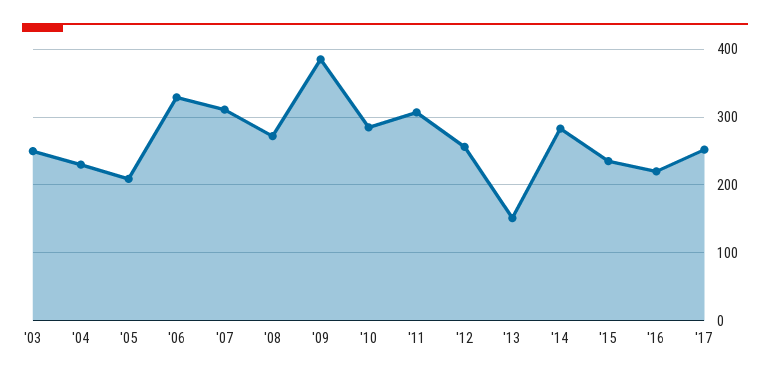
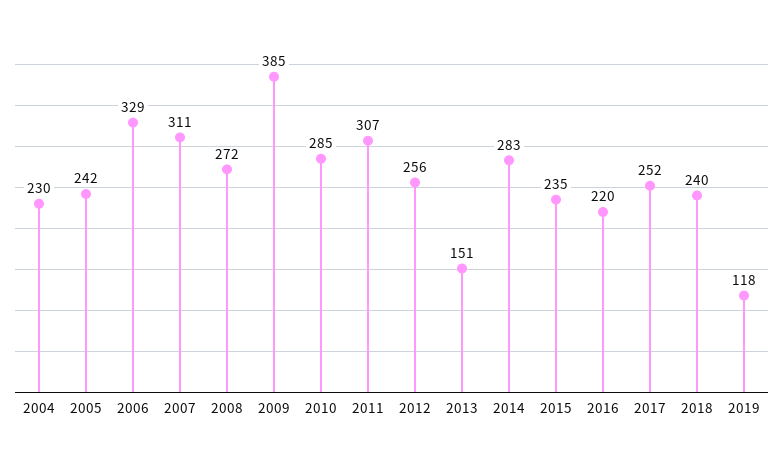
'03: 250 -> none
'05: 210 -> 242
2018: none -> 240
2019: none -> 118

